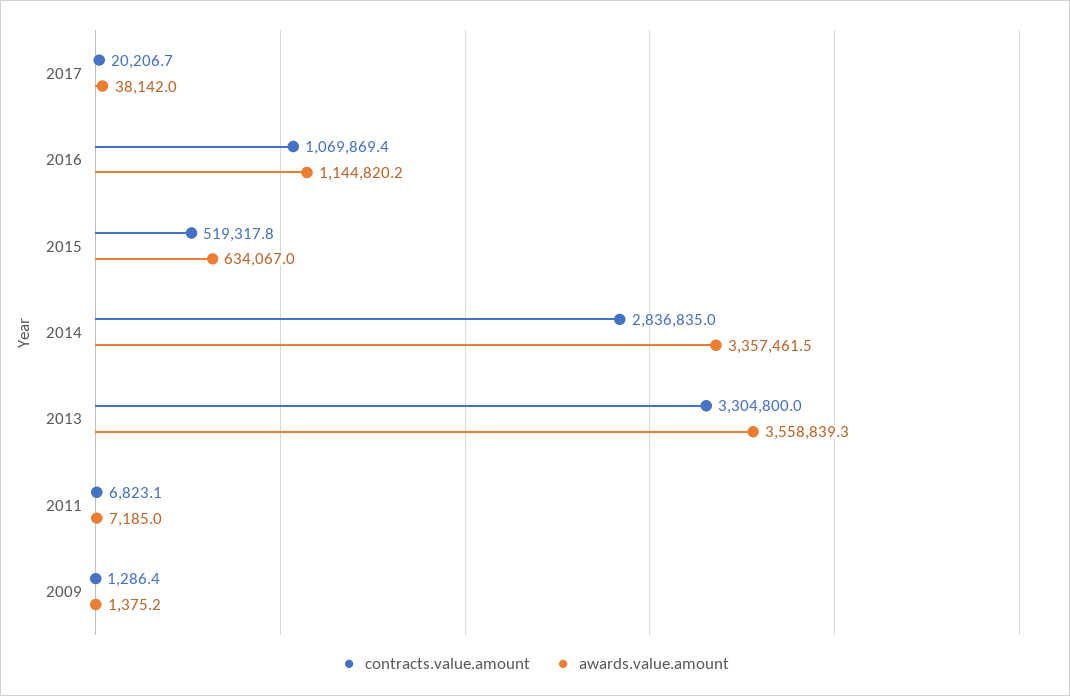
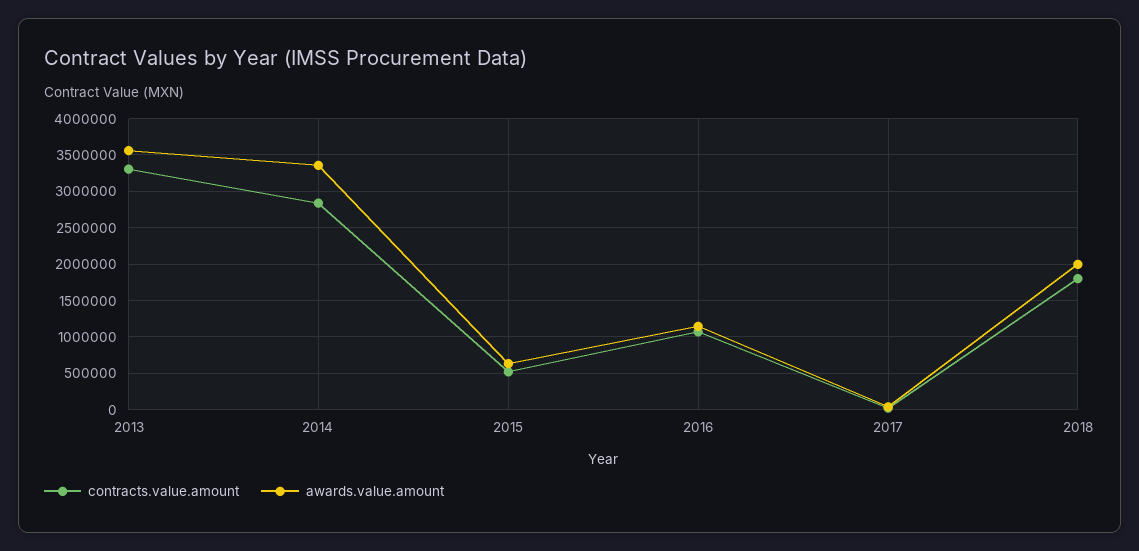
contracts.value.amount, 2011: 6823.1 -> none
awards.value.amount, 2011: 7185 -> none
contracts.value.amount, 2009: 1286.4 -> none
awards.value.amount, 2009: 1375.2 -> none
contracts.value.amount, 2018: none -> 1800000
awards.value.amount, 2018: none -> 2000000

